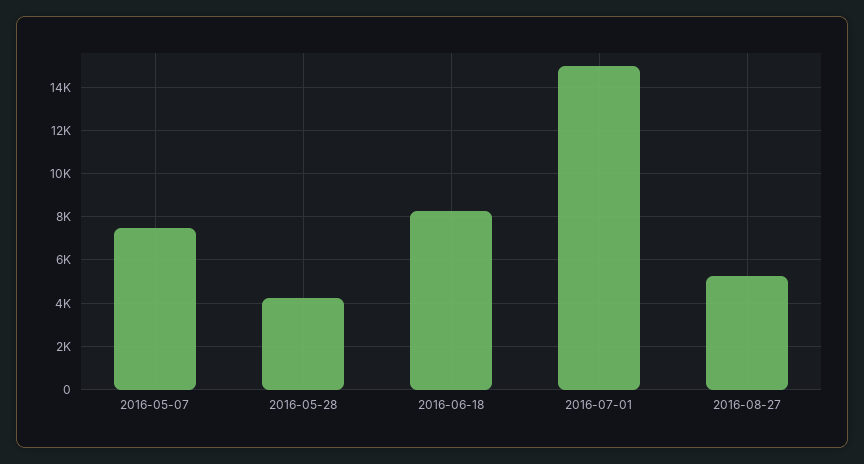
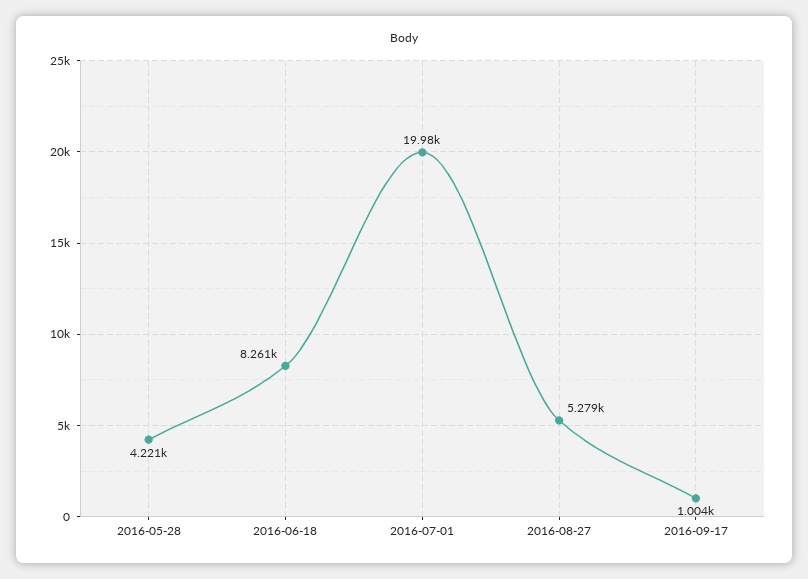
2016-05-07: 7500 -> none
2016-07-01: 15000 -> 19980
2016-09-17: none -> 1004

